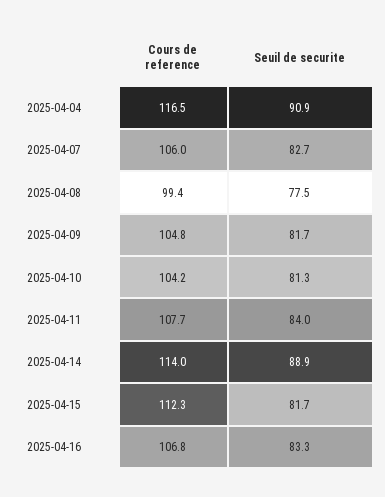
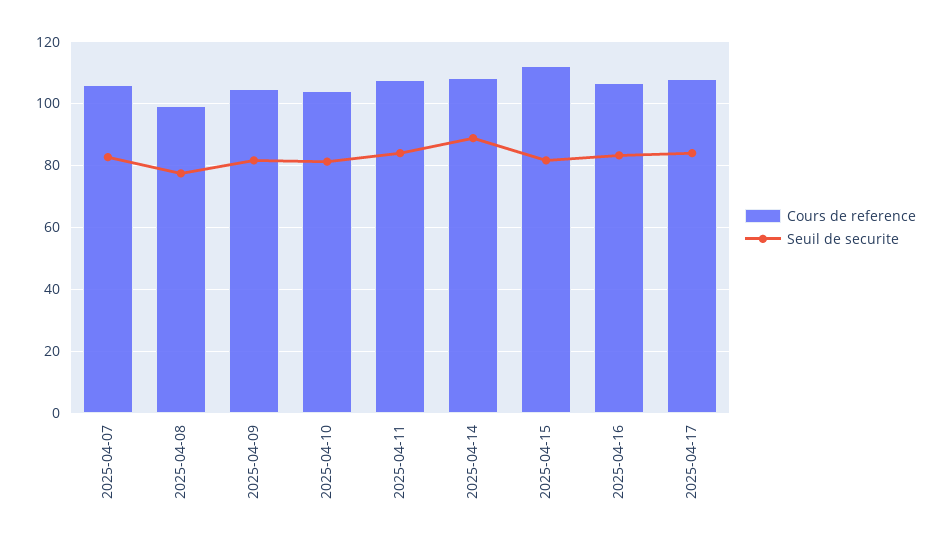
Cours de reference, 2025-04-04: 116.5 -> none
Seuil de securite, 2025-04-04: 90.9 -> none
Cours de reference, 2025-04-14: 114 -> 108
Cours de reference, 2025-04-17: none -> 108
Seuil de securite, 2025-04-17: none -> 84

